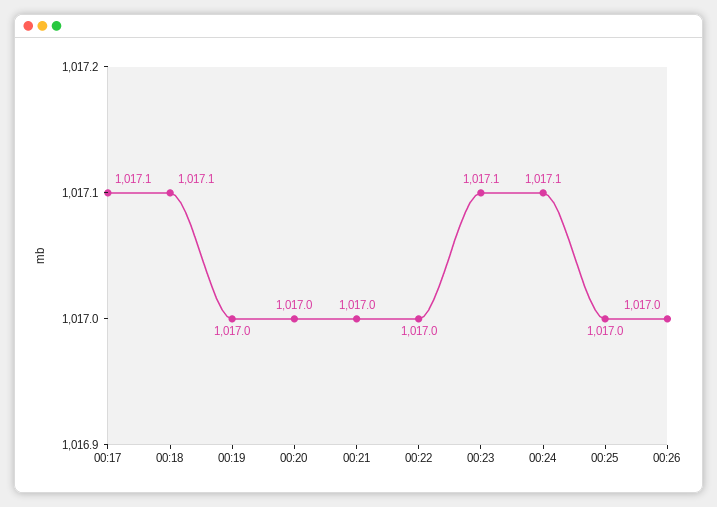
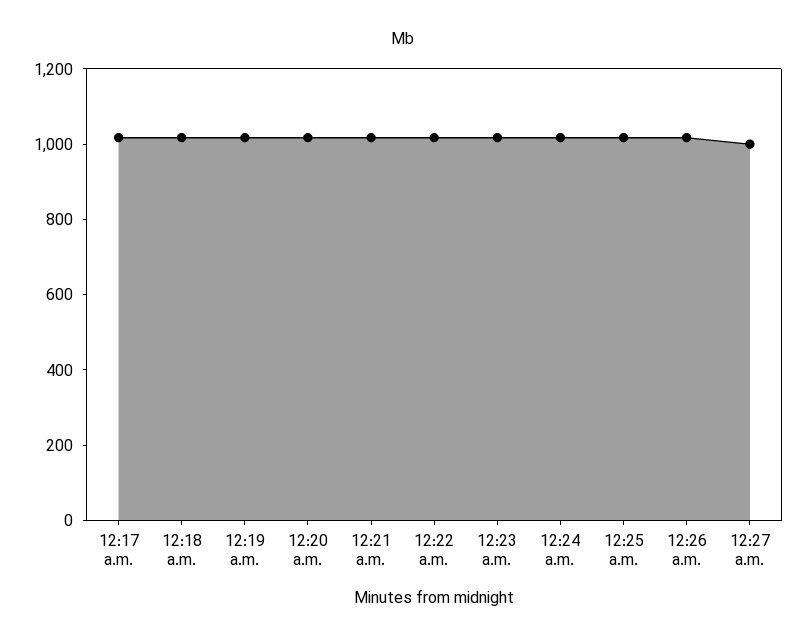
12:27 a.m.: none -> 1000

